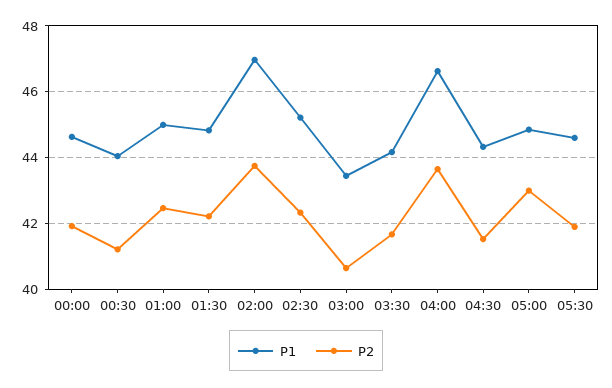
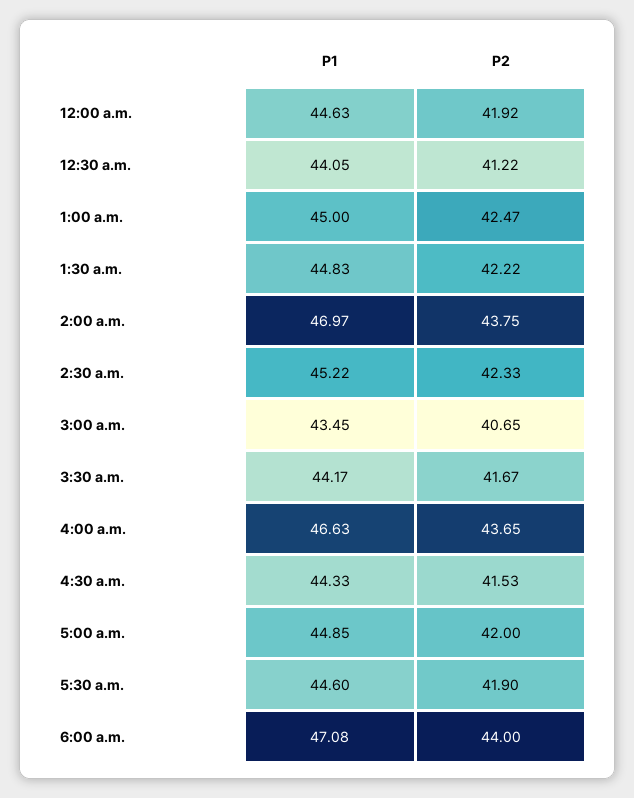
P2, 05:00: 43 -> 42
P1, 6:00 a.m.: none -> 47.08
P2, 6:00 a.m.: none -> 44

